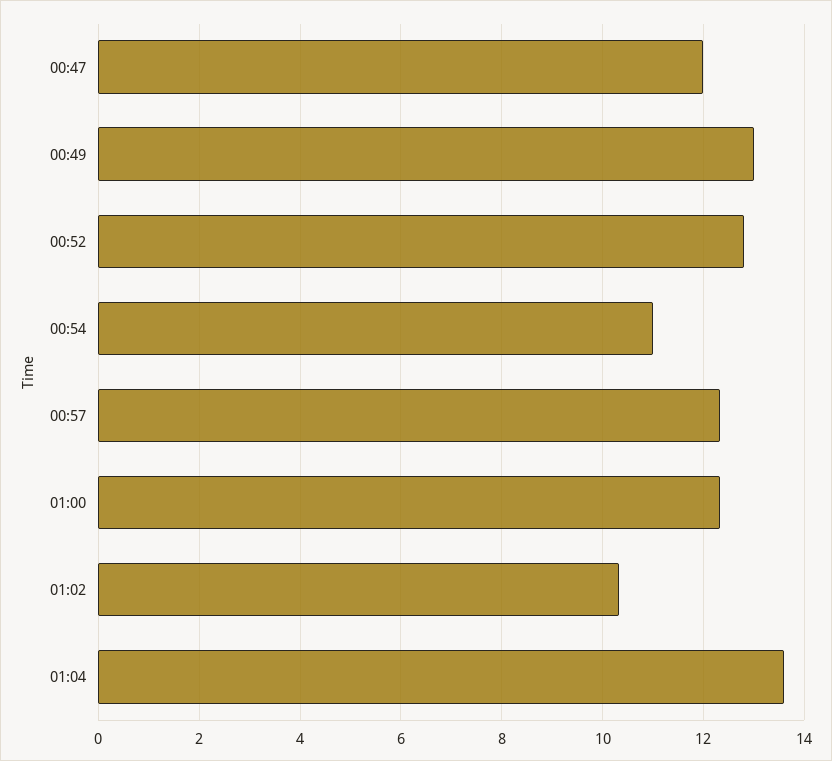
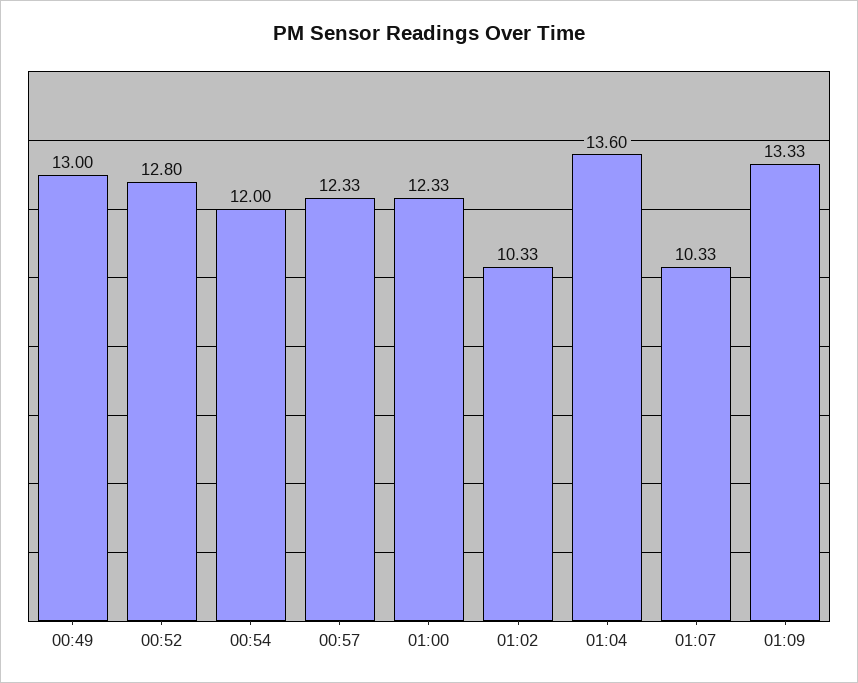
00:47: 12 -> none
00:54: 11 -> 12
01:07: none -> 10.33
01:09: none -> 13.33

